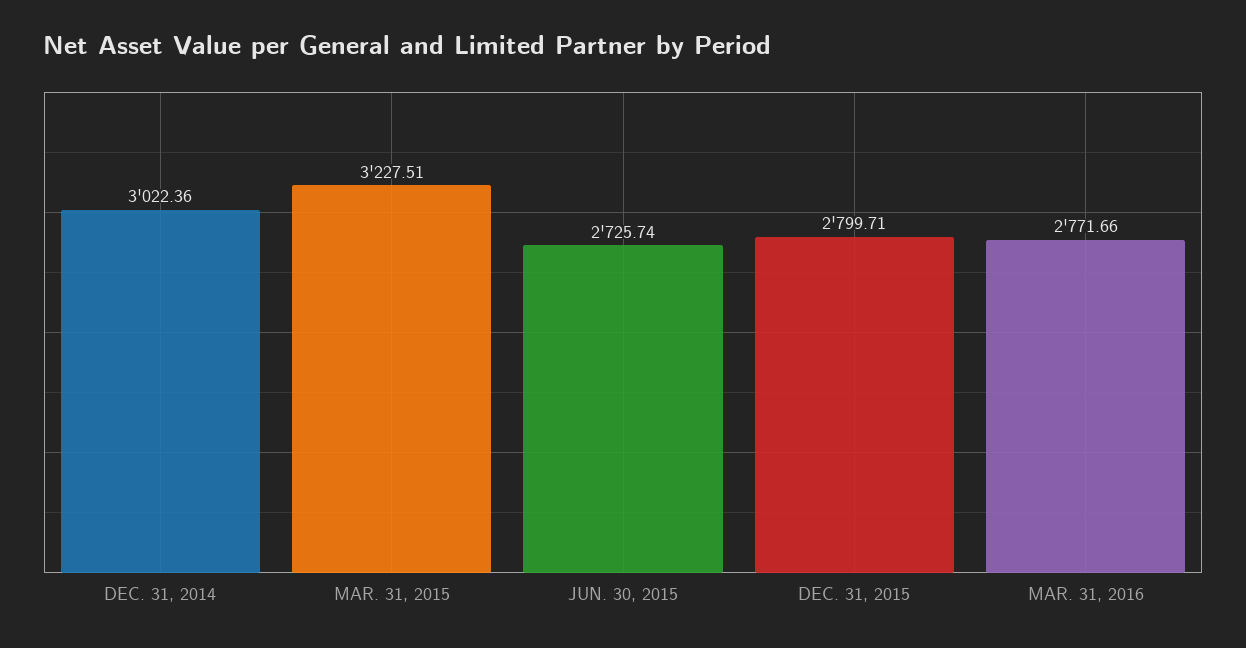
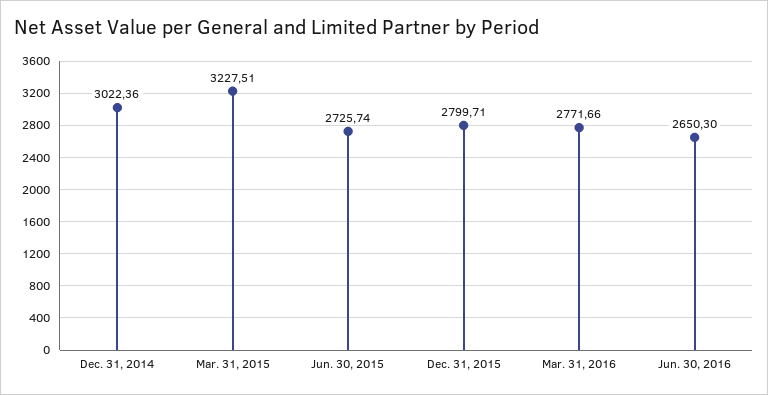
Jun. 30, 2016: none -> 2650.3

